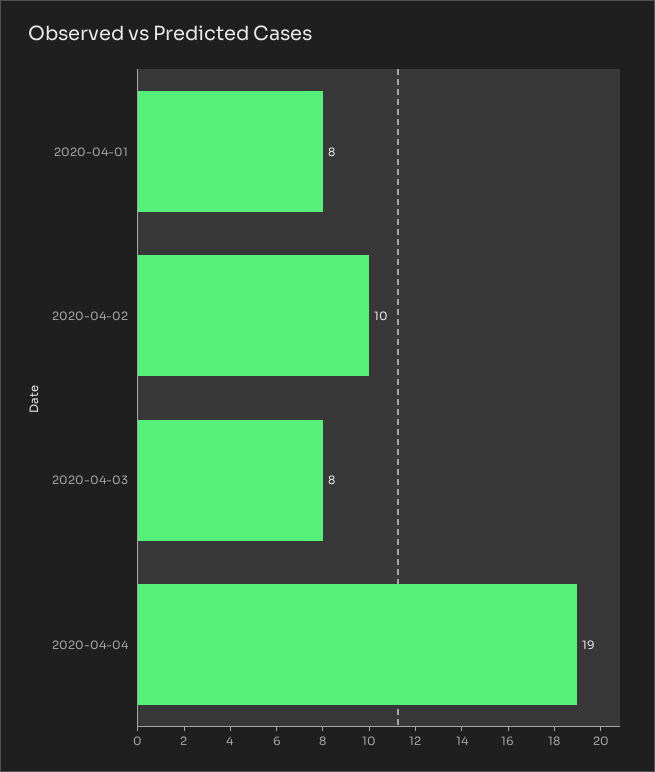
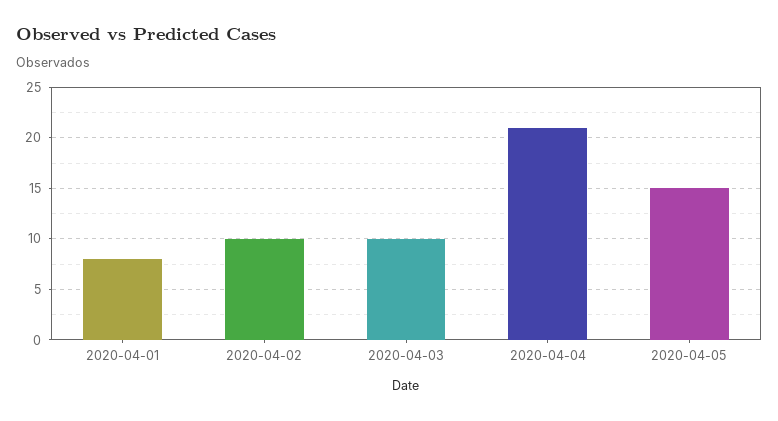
2020-04-03: 8 -> 10
2020-04-04: 19 -> 21
2020-04-05: none -> 15

